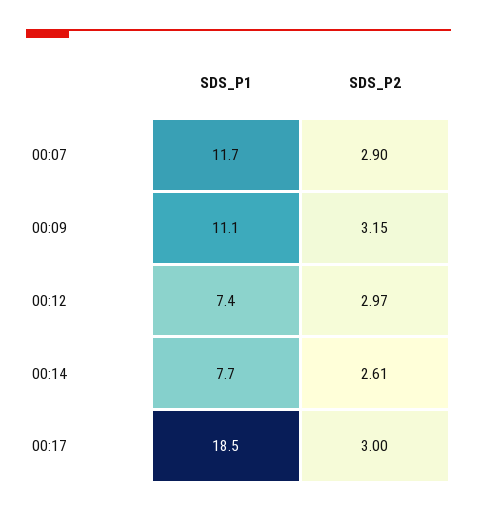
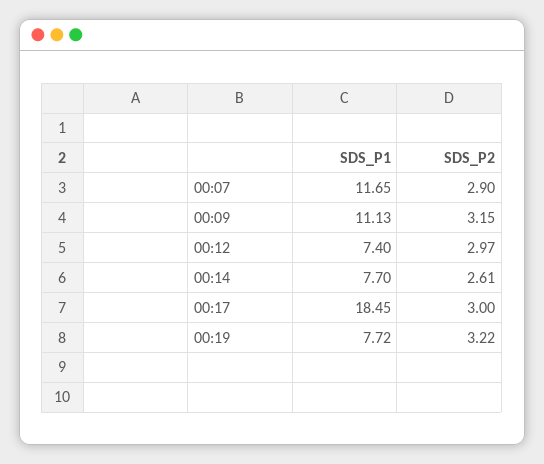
SDS_P1, 00:19: none -> 7.72
SDS_P2, 00:19: none -> 3.22

